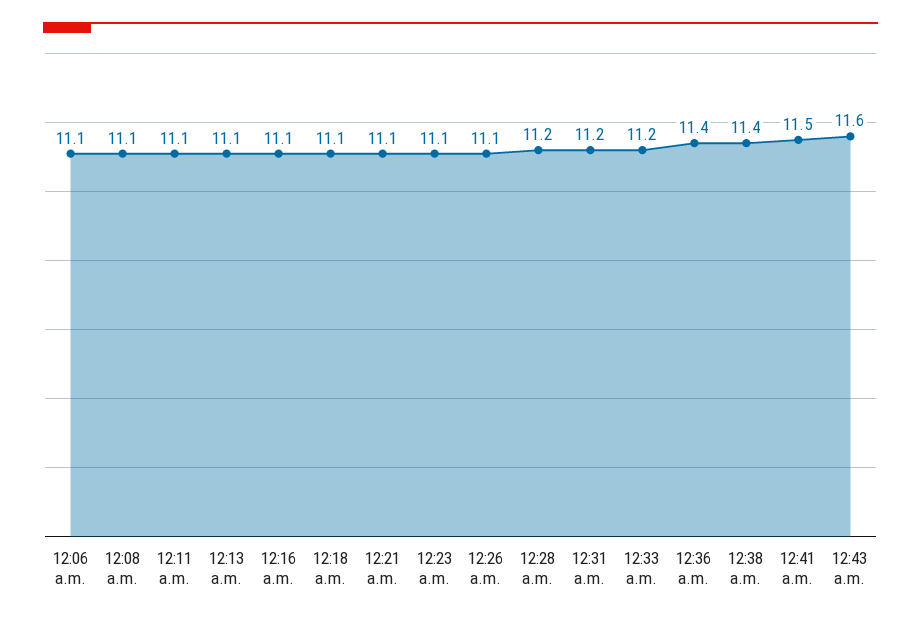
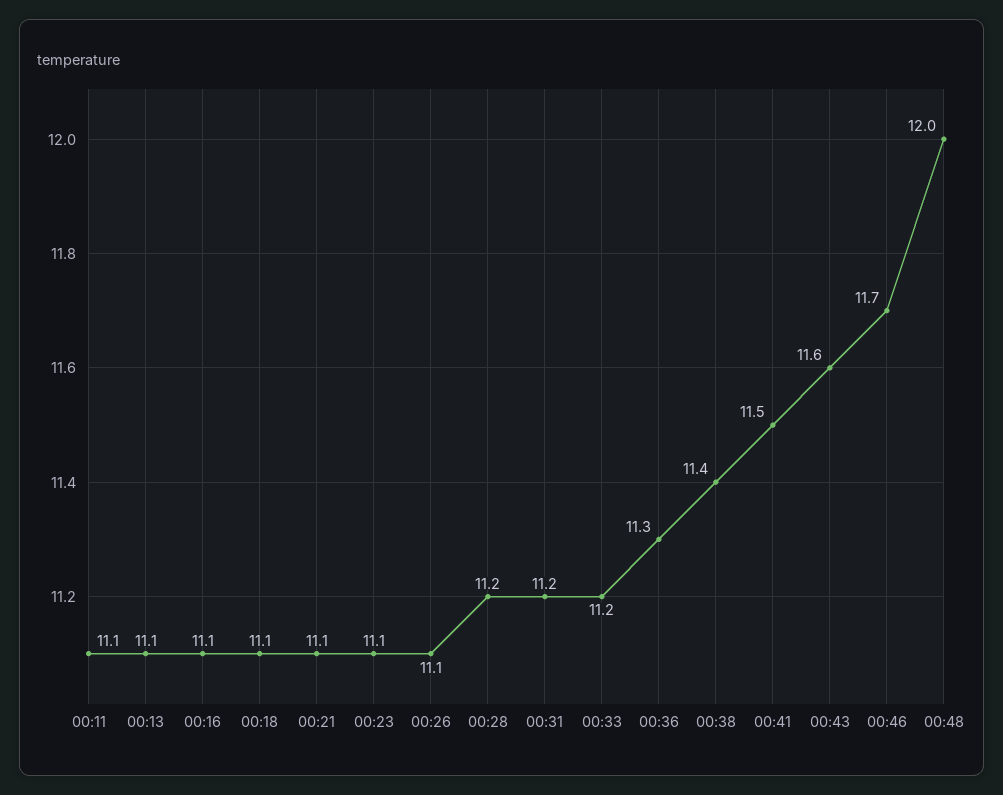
12:06 a.m.: 11.1 -> none
12:08 a.m.: 11.1 -> none
12:36 a.m.: 11.4 -> 11.3
00:46: none -> 11.7
00:48: none -> 12

